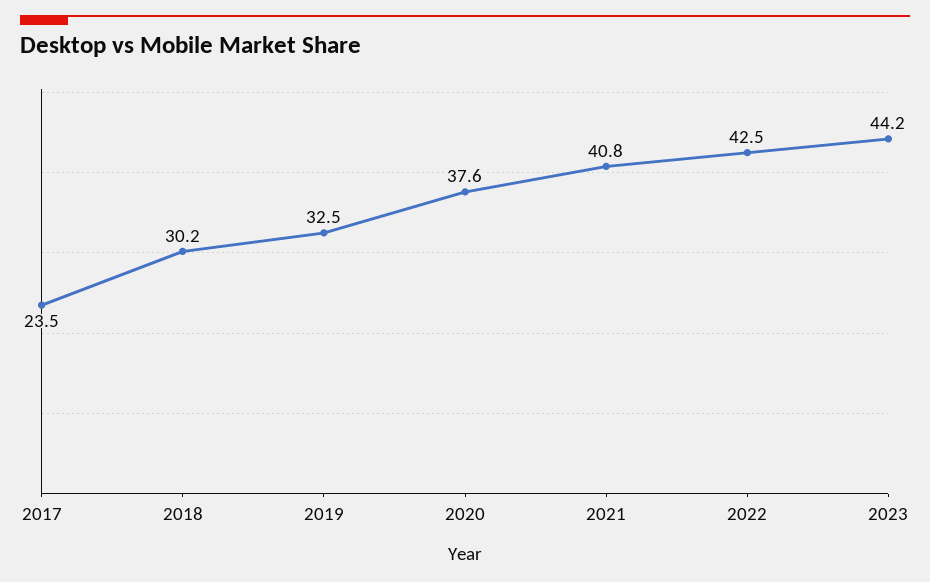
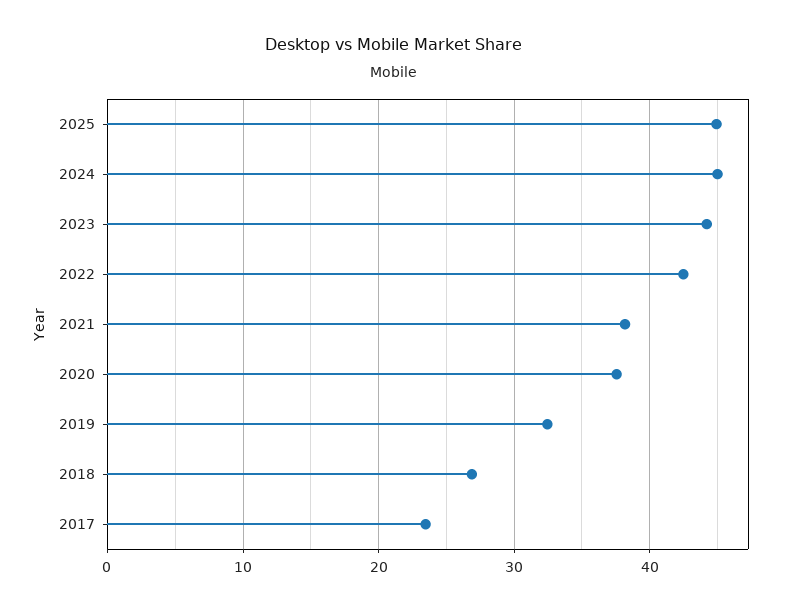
2018: 30.2 -> 27
2021: 40.8 -> 38
2025: none -> 45
2024: none -> 45

